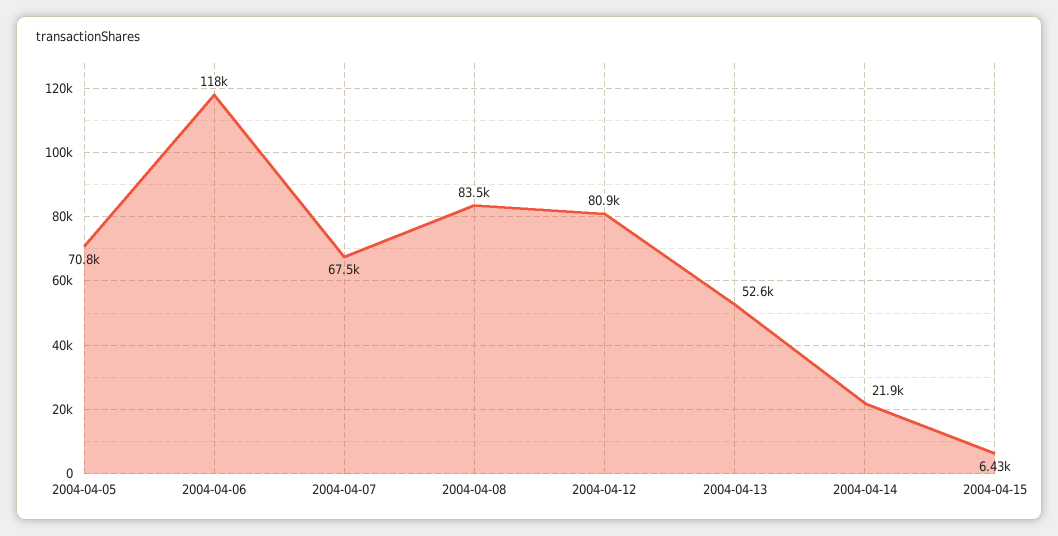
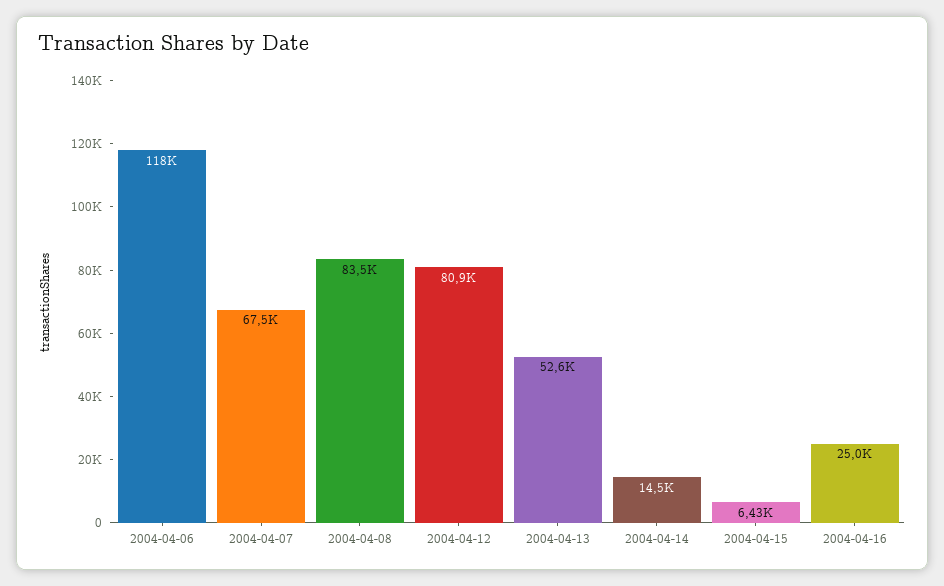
2004-04-05: 70800 -> none
2004-04-14: 21900 -> 14500
2004-04-16: none -> 25000

